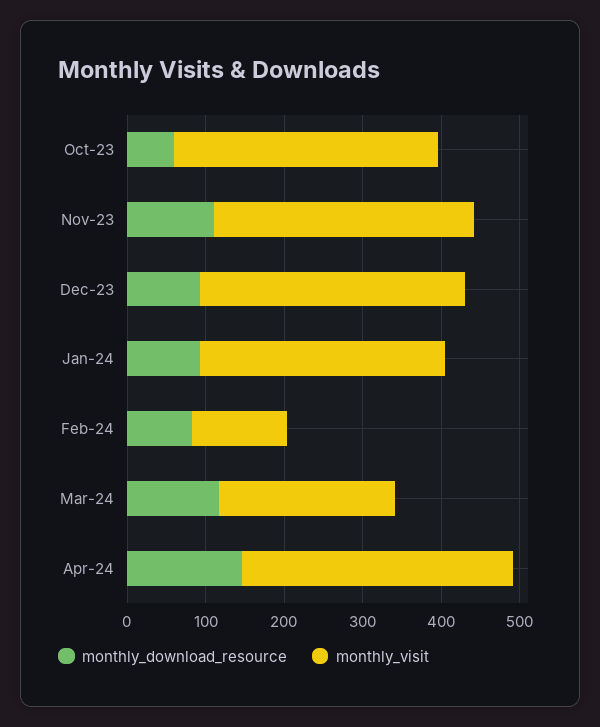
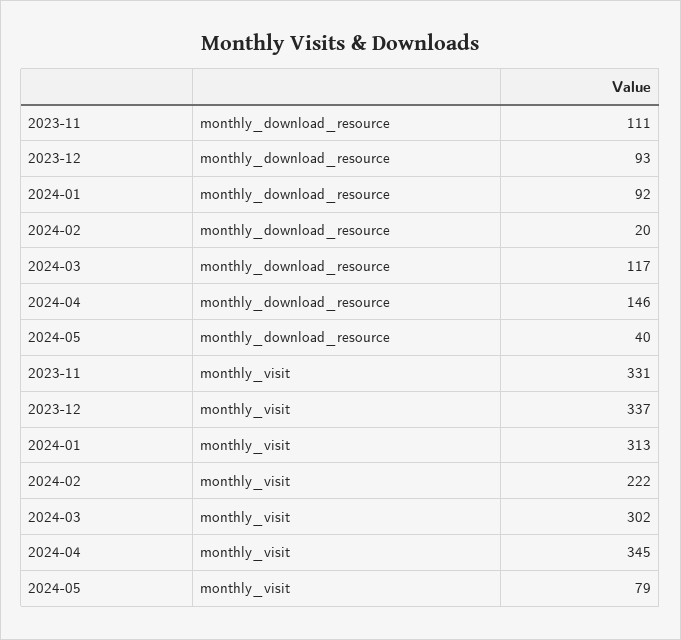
monthly_download_resource, Oct-23: 60 -> none
monthly_visit, Oct-23: 340 -> none
monthly_download_resource, Feb-24: 80 -> 20
monthly_visit, Feb-24: 120 -> 222
monthly_visit, Mar-24: 220 -> 302
monthly_download_resource, 2024-05: none -> 40
monthly_visit, 2024-05: none -> 79

